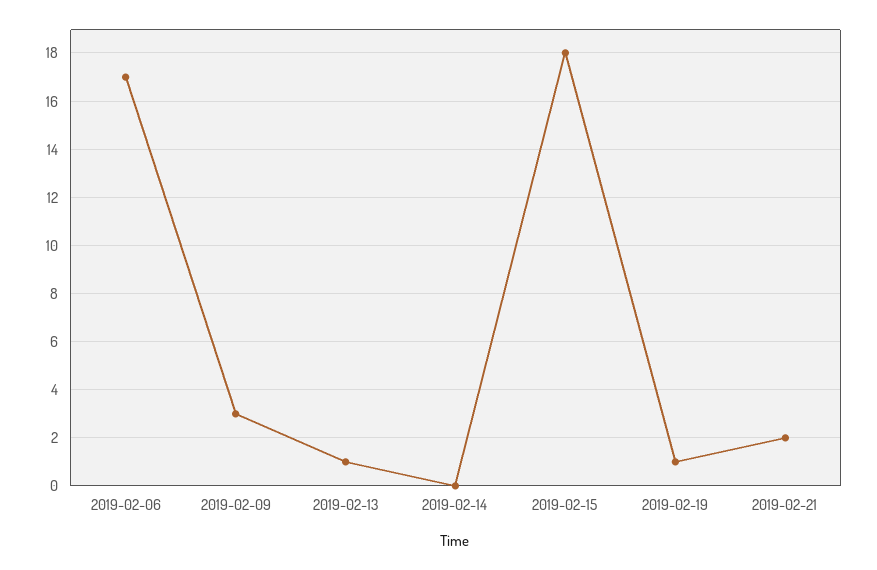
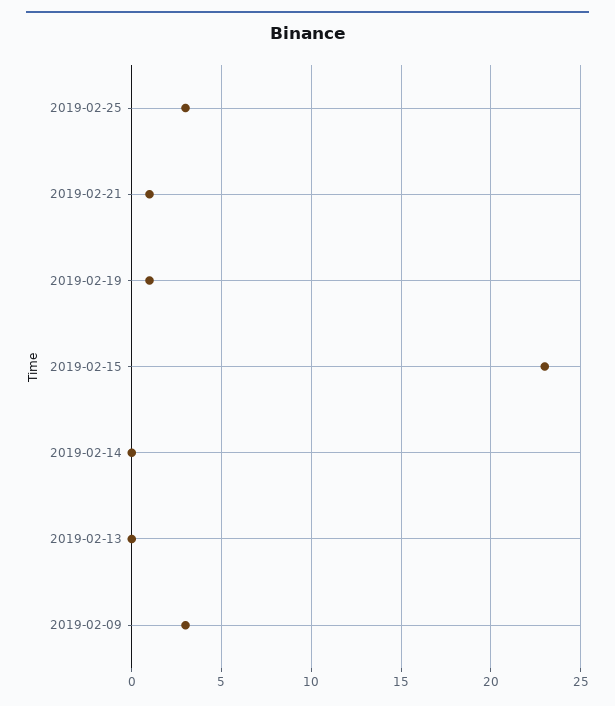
2019-02-06: 17 -> none
2019-02-13: 1 -> 0
2019-02-15: 18 -> 23
2019-02-21: 2 -> 1
2019-02-25: none -> 3

